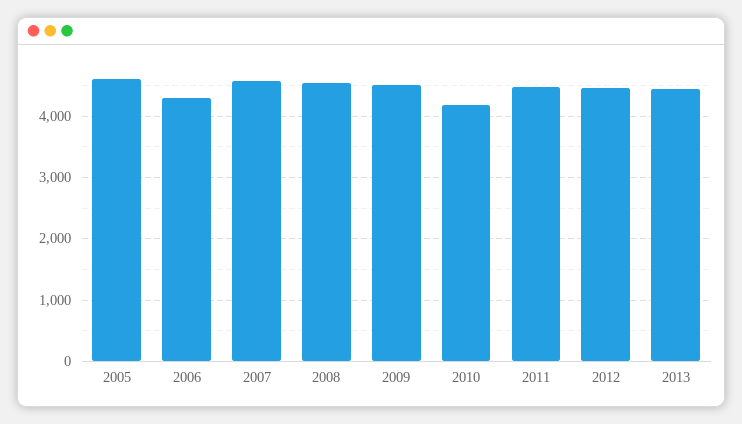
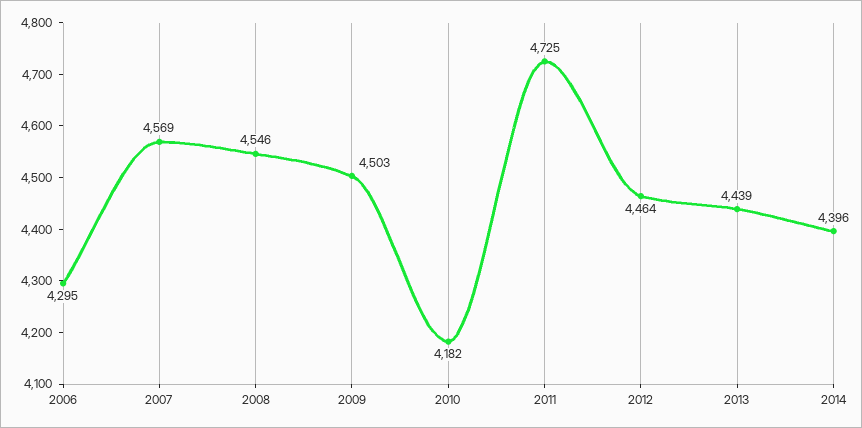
2005: 4600 -> none
2011: 4500 -> 4725
2014: none -> 4396

